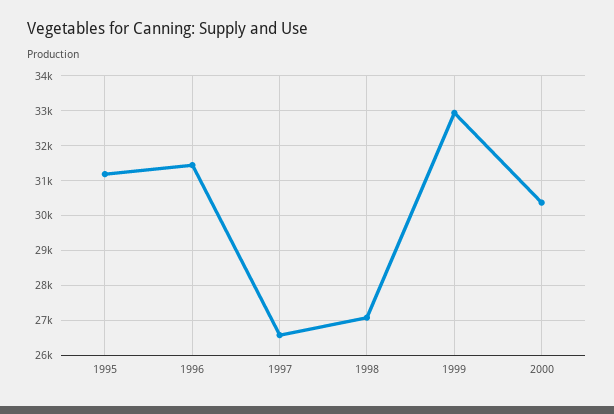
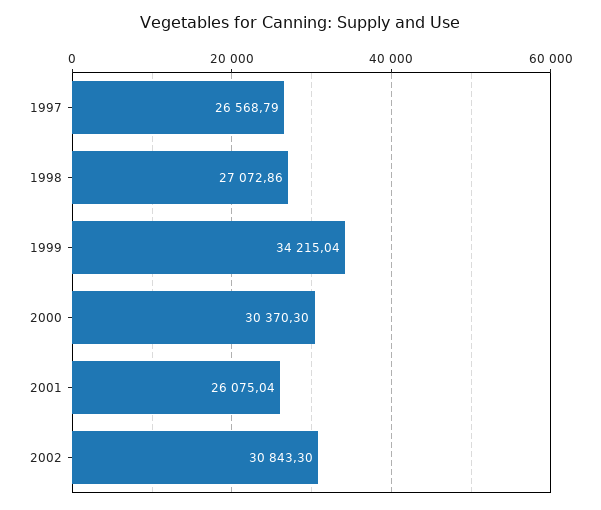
1995: 31200 -> none
1996: 31400 -> none
1999: 33000 -> 34215.04
2001: none -> 26075.04
2002: none -> 30843.3

